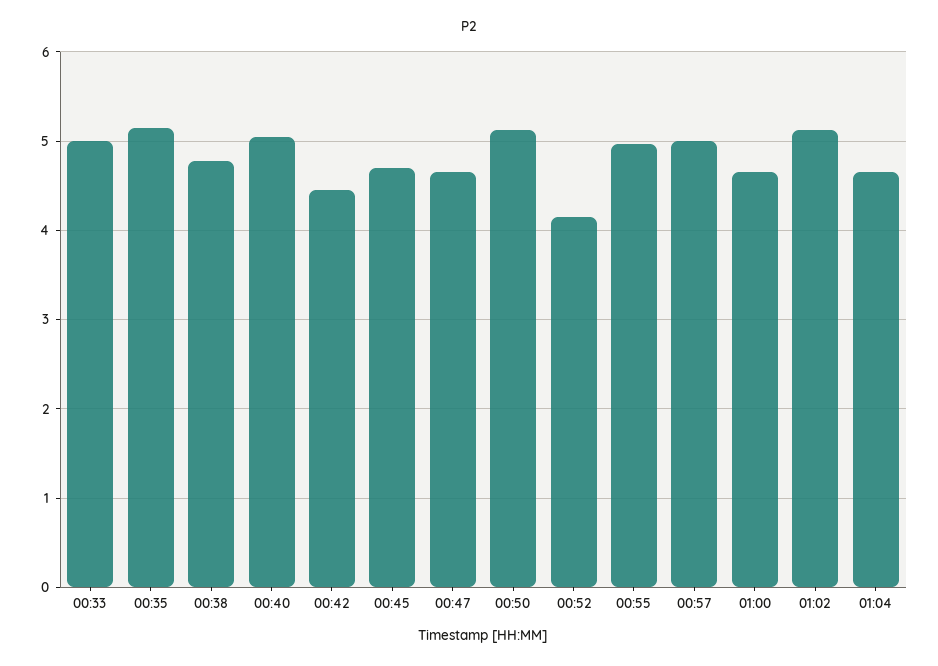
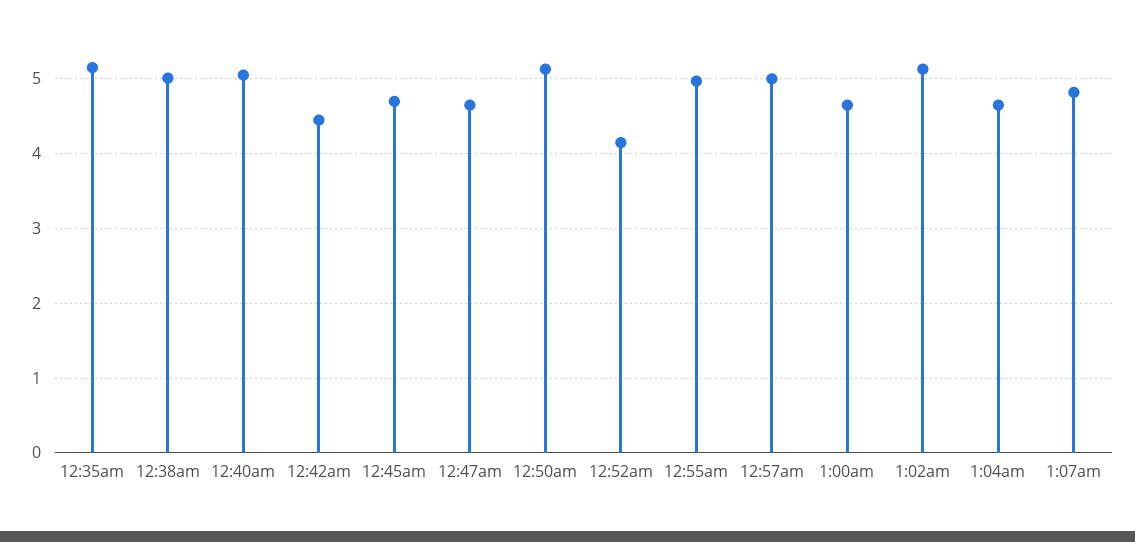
00:33: 5 -> none
00:38: 4.8 -> 5
1:07am: none -> 4.8

